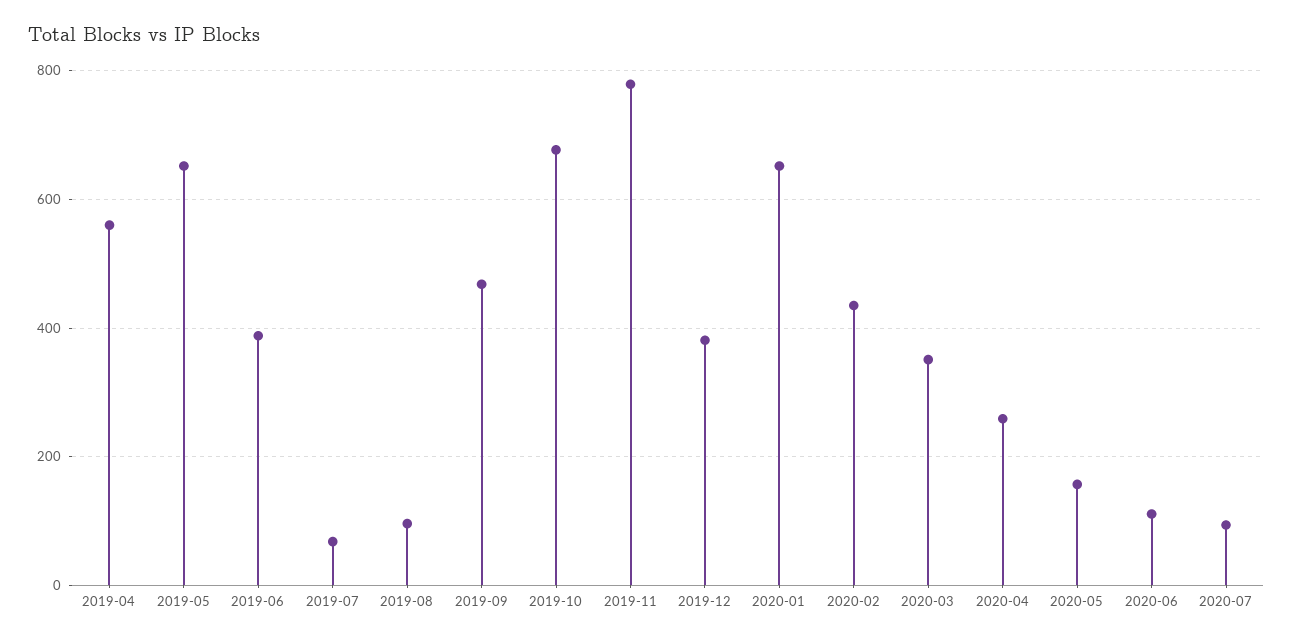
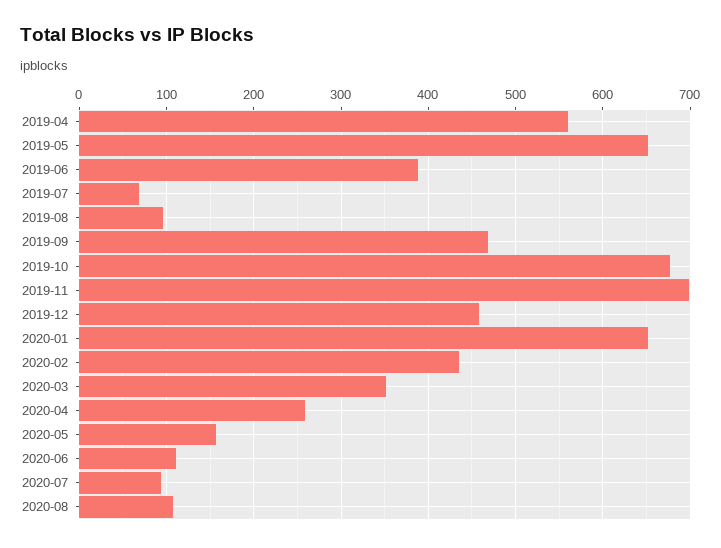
2019-11: 780 -> 700
2019-12: 380 -> 460
2020-08: none -> 110

